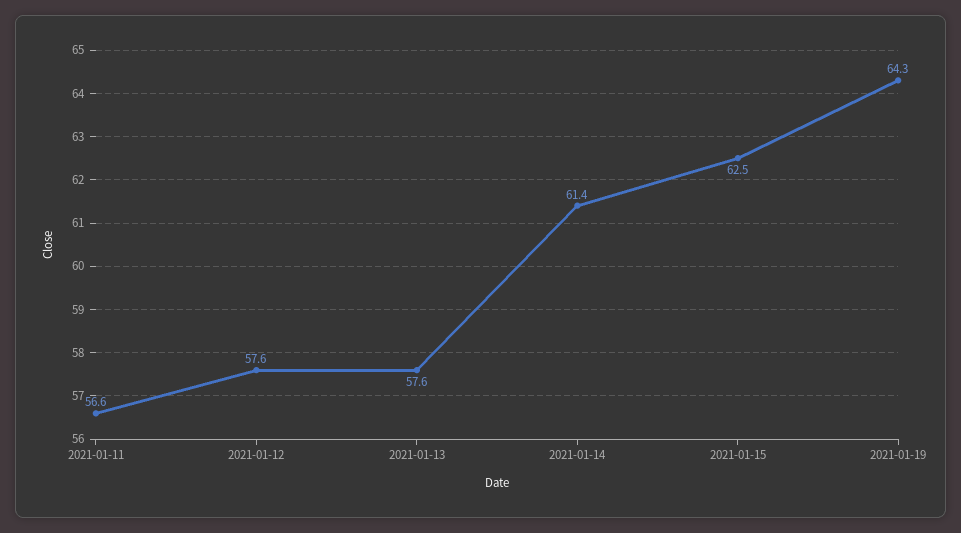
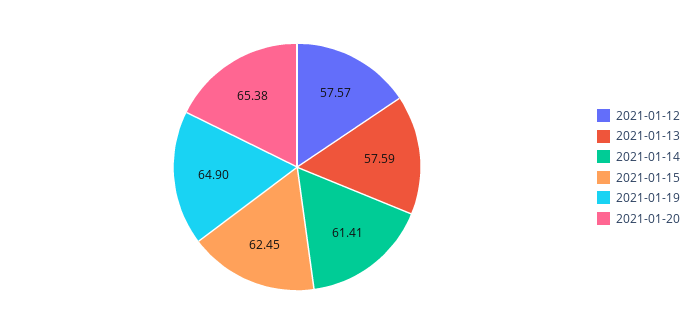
2021-01-11: 56.6 -> none
2021-01-19: 64.3 -> 64.9
2021-01-20: none -> 65.38

